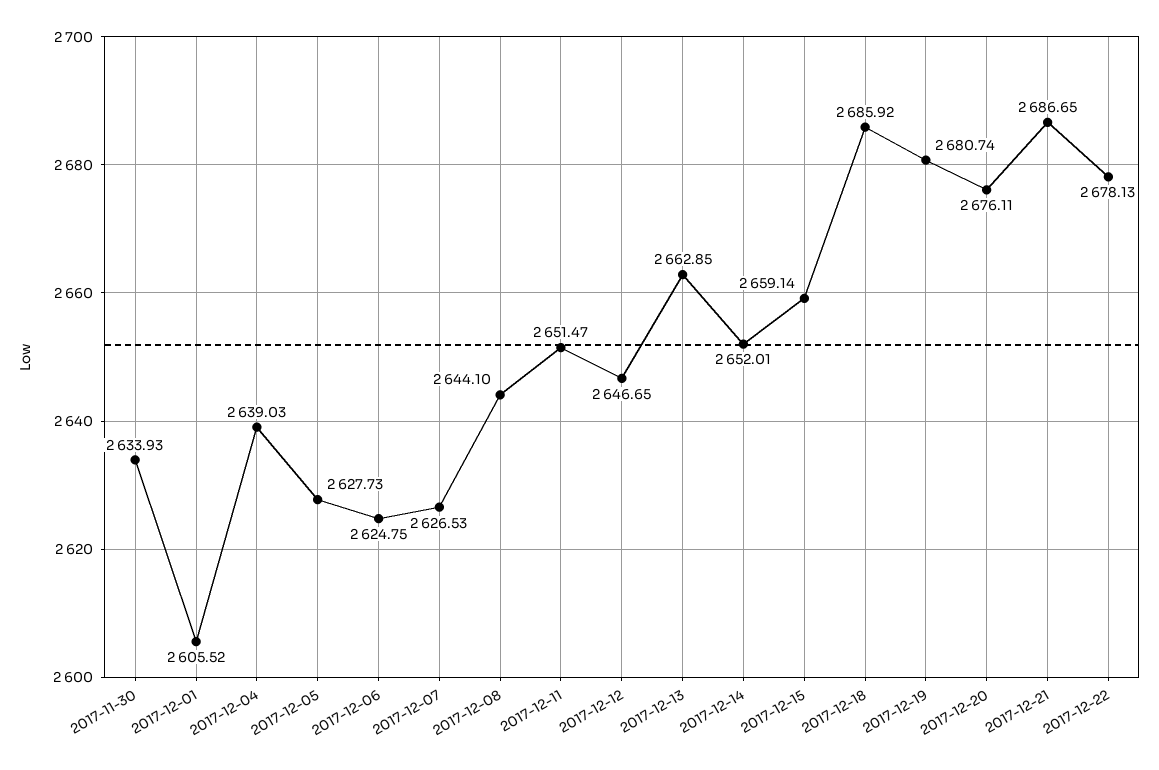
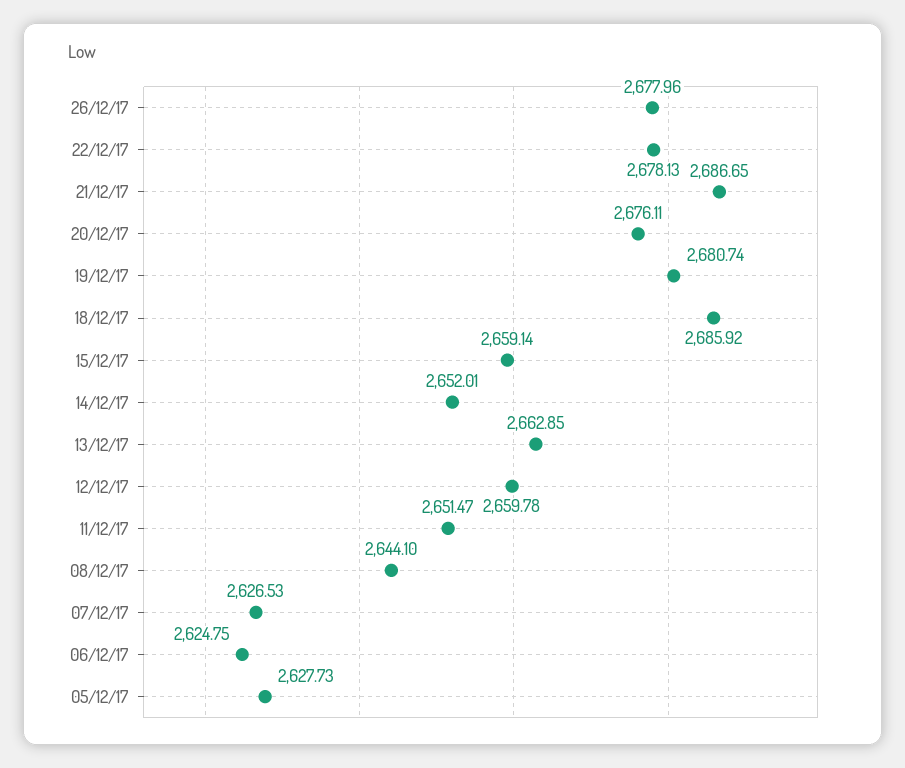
2017-11-30: 2633.93 -> none
2017-12-01: 2605.52 -> none
2017-12-04: 2639.03 -> none
2017-12-12: 2646.65 -> 2659.78
26/12/17: none -> 2677.96

